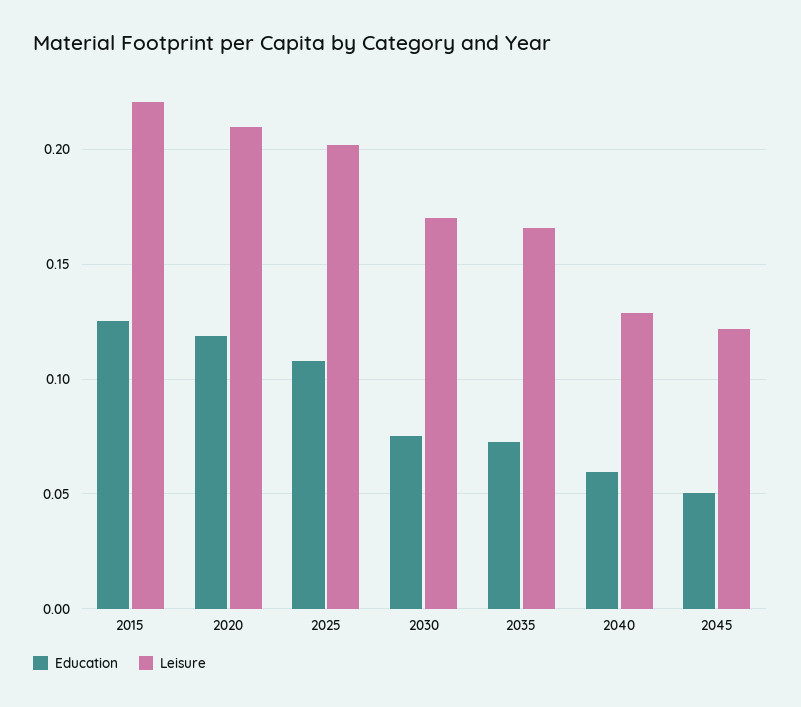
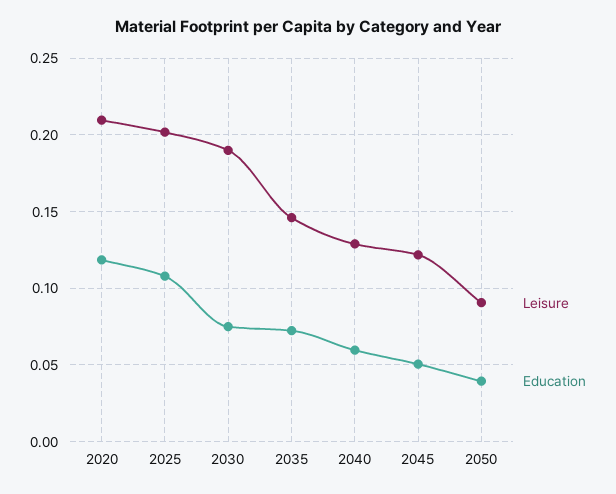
Education, 2015: 0.125 -> none
Leisure, 2015: 0.22 -> none
Leisure, 2030: 0.17 -> 0.19
Leisure, 2035: 0.165 -> 0.145
Leisure, 2050: none -> 0.09
Education, 2050: none -> 0.04

